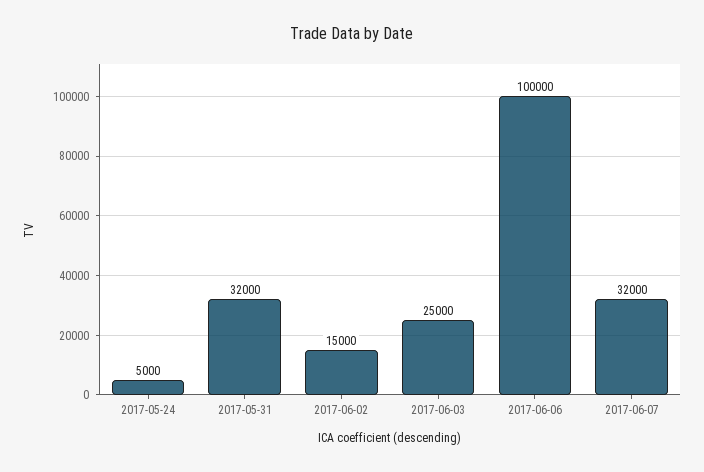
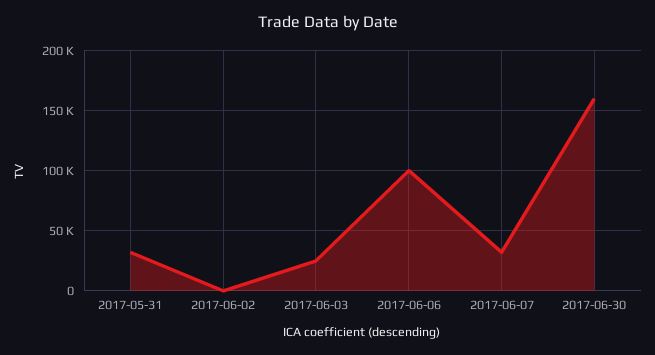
2017-05-24: 5000 -> none
2017-06-02: 15000 -> 0
2017-06-30: none -> 160000

